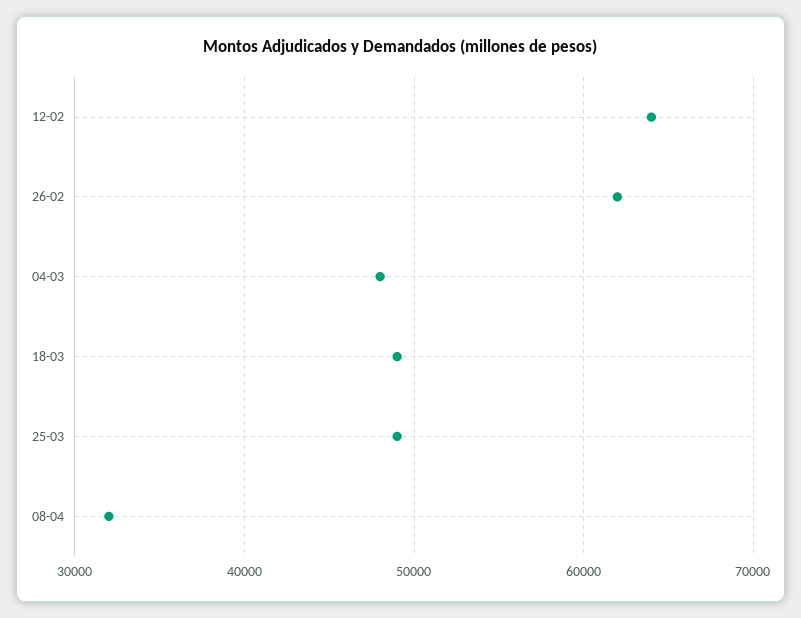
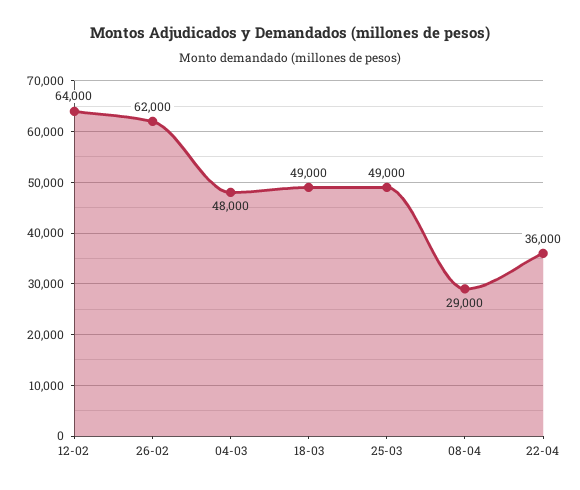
08-04: 32000 -> 29000
22-04: none -> 36000

